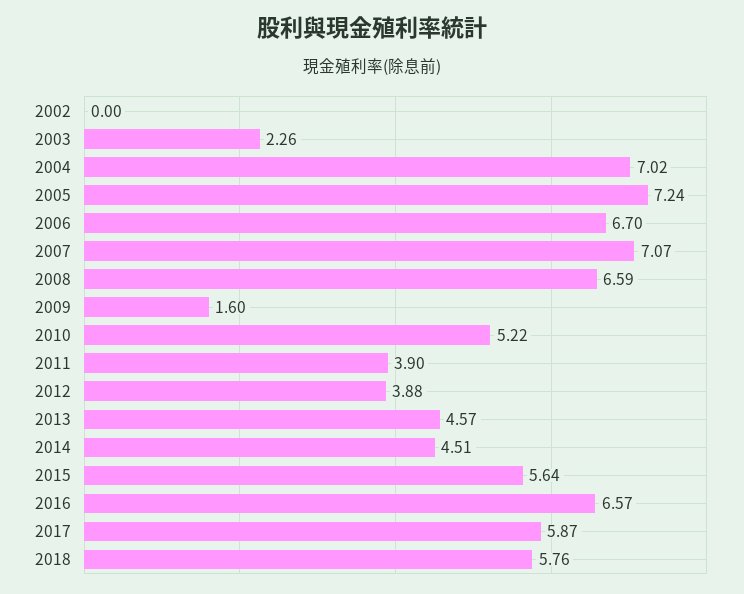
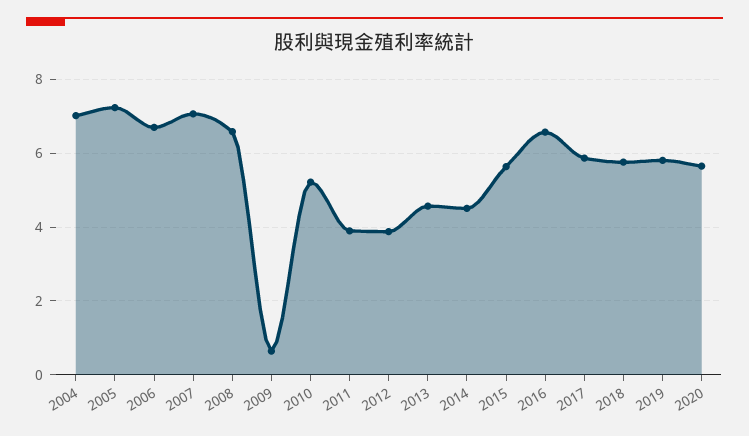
2002: 0 -> none
2003: 2.26 -> none
2009: 1.6 -> 0.6
2019: none -> 5.8
2020: none -> 5.6

